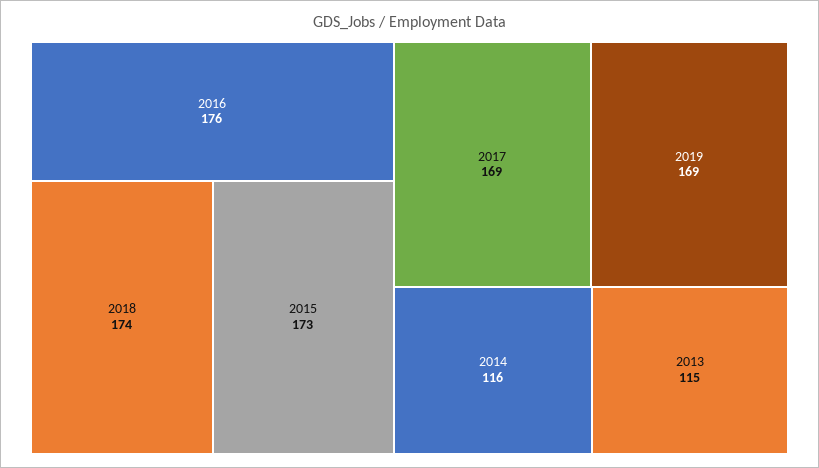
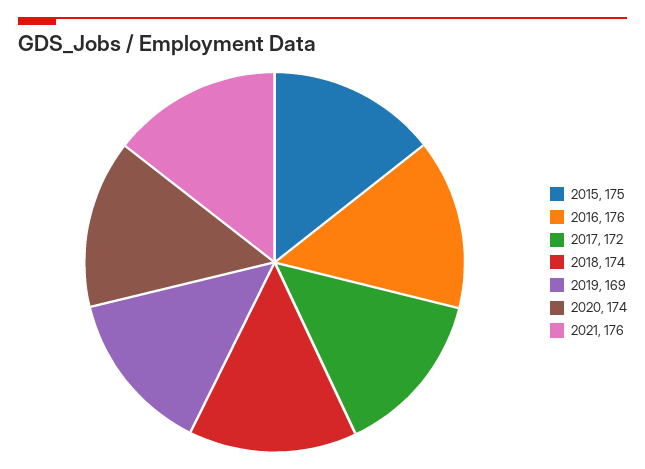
2015: 173 -> 175
2017: 169 -> 172
2014: 116 -> none
2013: 115 -> none
2020: none -> 174
2021: none -> 176

